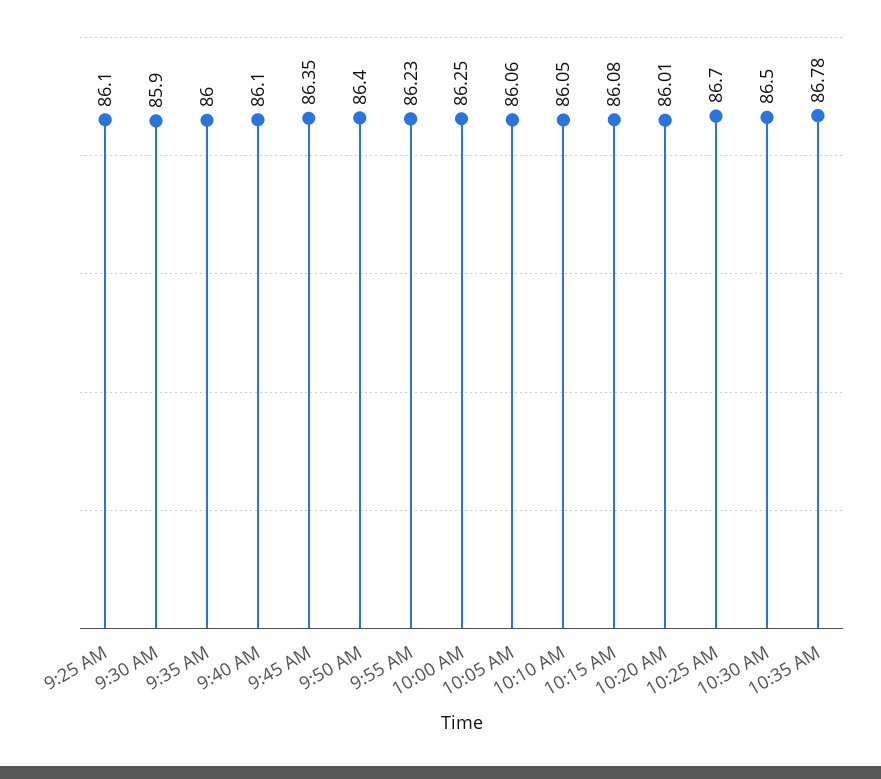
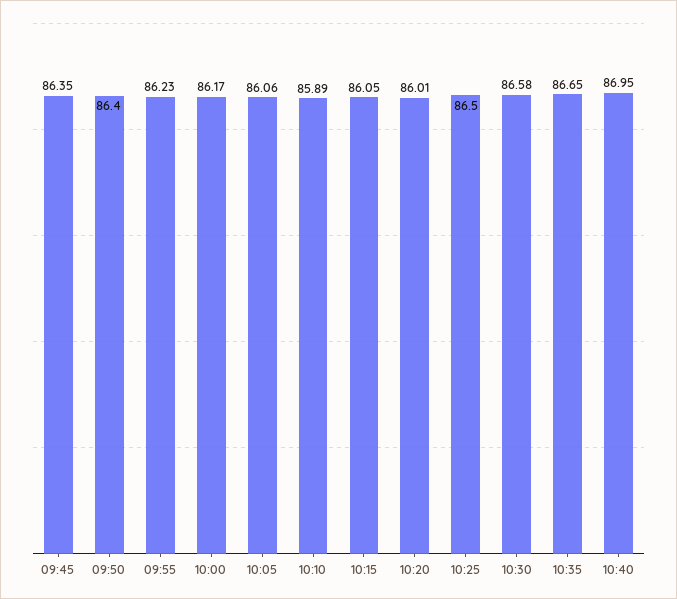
9:25 AM: 86.1 -> none
9:30 AM: 85.9 -> none
9:35 AM: 86 -> none
9:40 AM: 86.1 -> none
10:00 AM: 86.25 -> 86.17
10:10 AM: 86.05 -> 85.89
10:15 AM: 86.08 -> 86.05
10:25 AM: 86.7 -> 86.5
10:30 AM: 86.5 -> 86.58
10:35 AM: 86.78 -> 86.65
10:40: none -> 86.95

